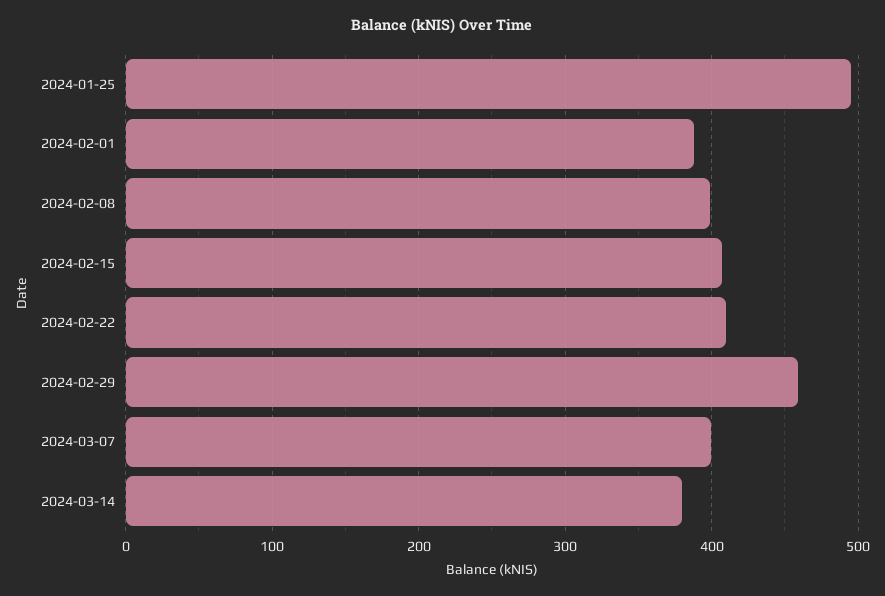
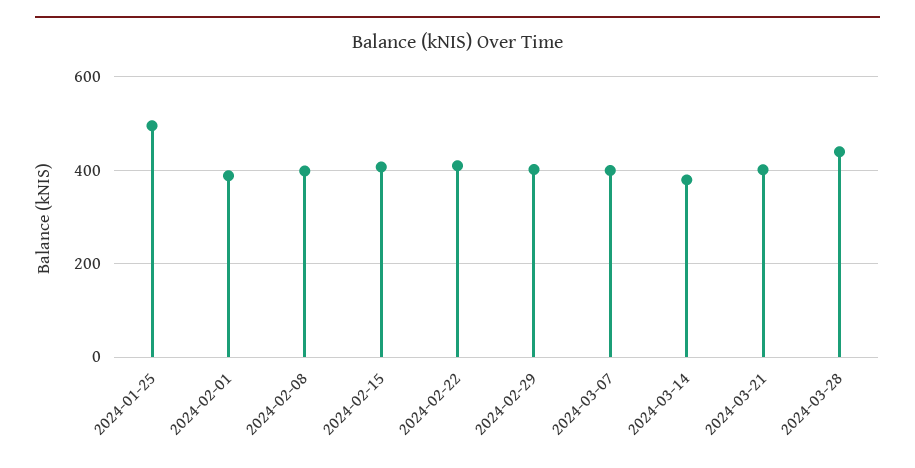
2024-02-29: 460 -> 400
2024-03-21: none -> 400
2024-03-28: none -> 440

